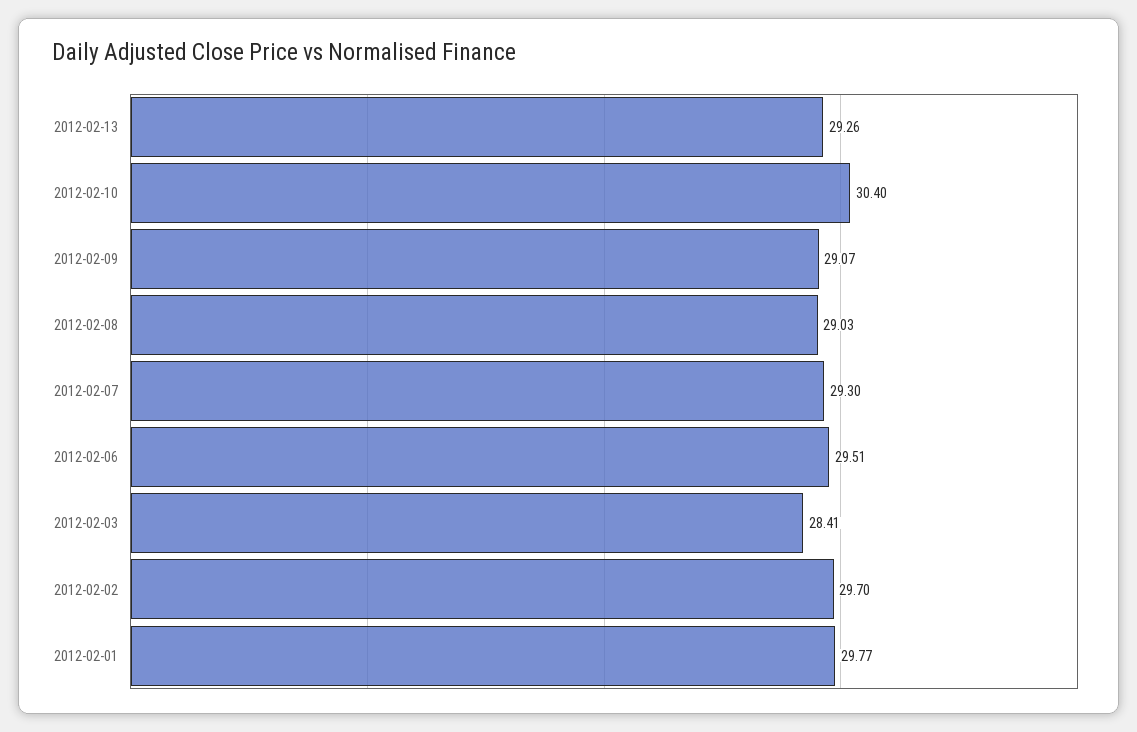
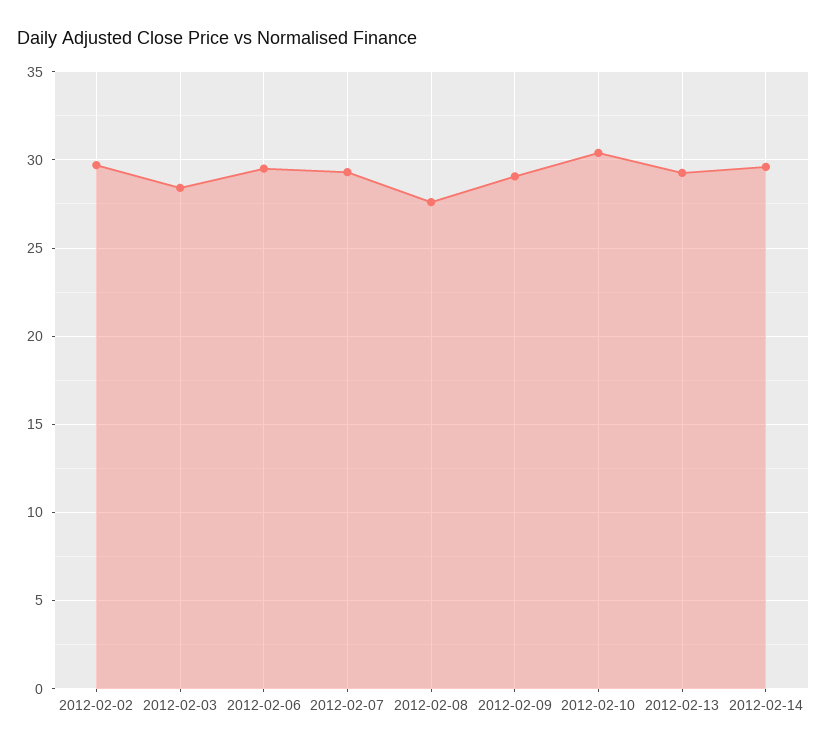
2012-02-08: 29.03 -> 27.5
2012-02-01: 29.77 -> none
2012-02-14: none -> 29.5

